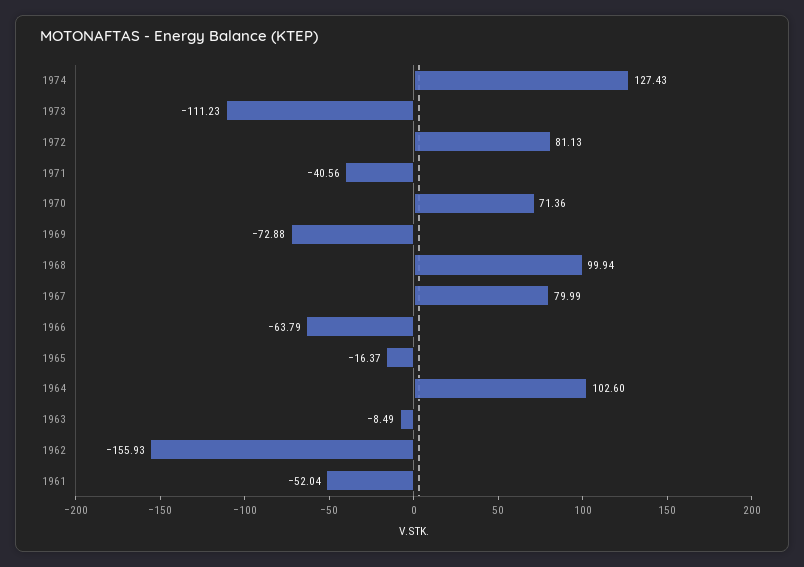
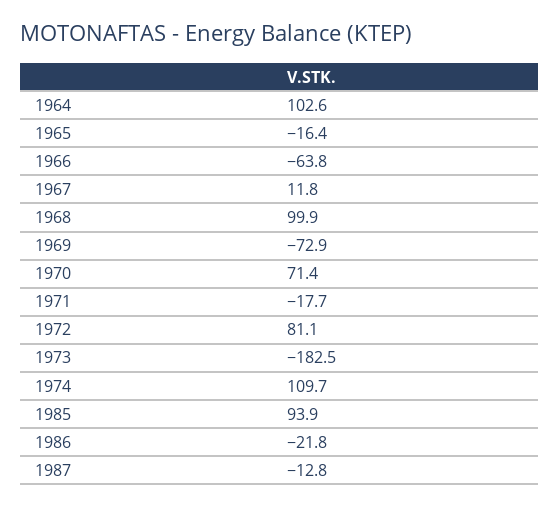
1974: 127.43 -> 109.7
1973: -111.23 -> -182.5
1971: -40.56 -> -17.7
1967: 79.99 -> 11.8
1963: -8.49 -> none
1962: -155.93 -> none
1961: -52.04 -> none
1985: none -> 93.9
1986: none -> -21.8
1987: none -> -12.8

